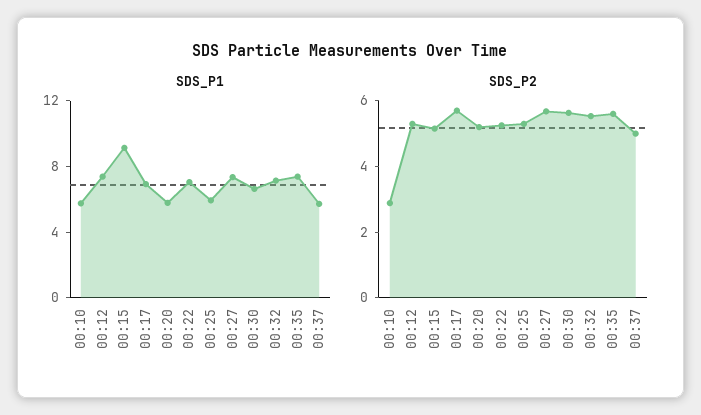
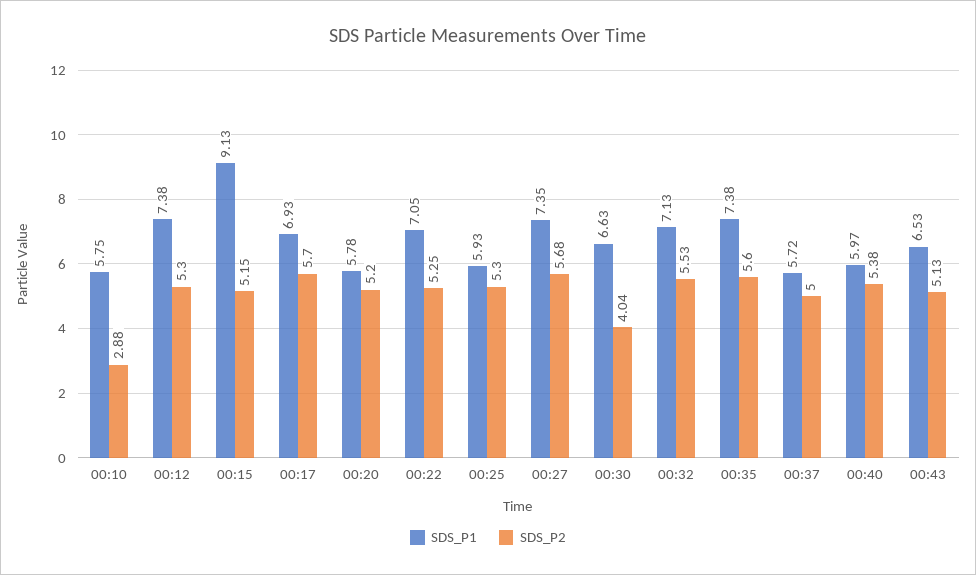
SDS_P2, 00:30: 5.5 -> 4.04
SDS_P1, 00:40: none -> 5.97
SDS_P2, 00:40: none -> 5.38
SDS_P1, 00:43: none -> 6.53
SDS_P2, 00:43: none -> 5.13

